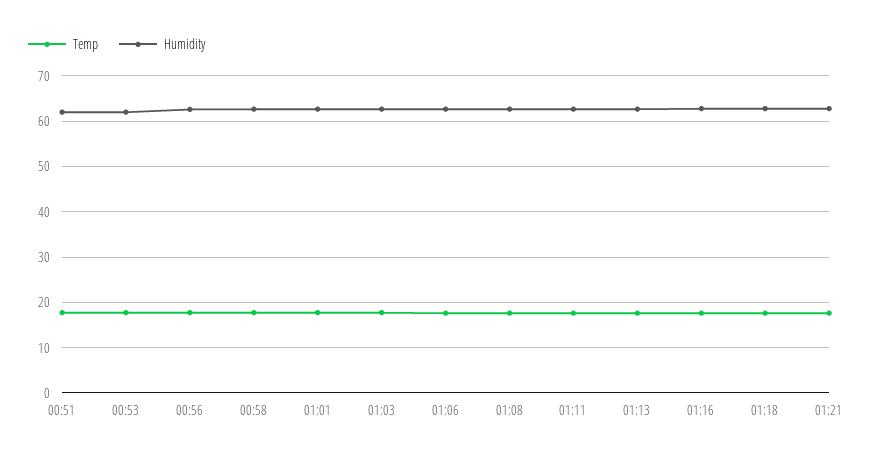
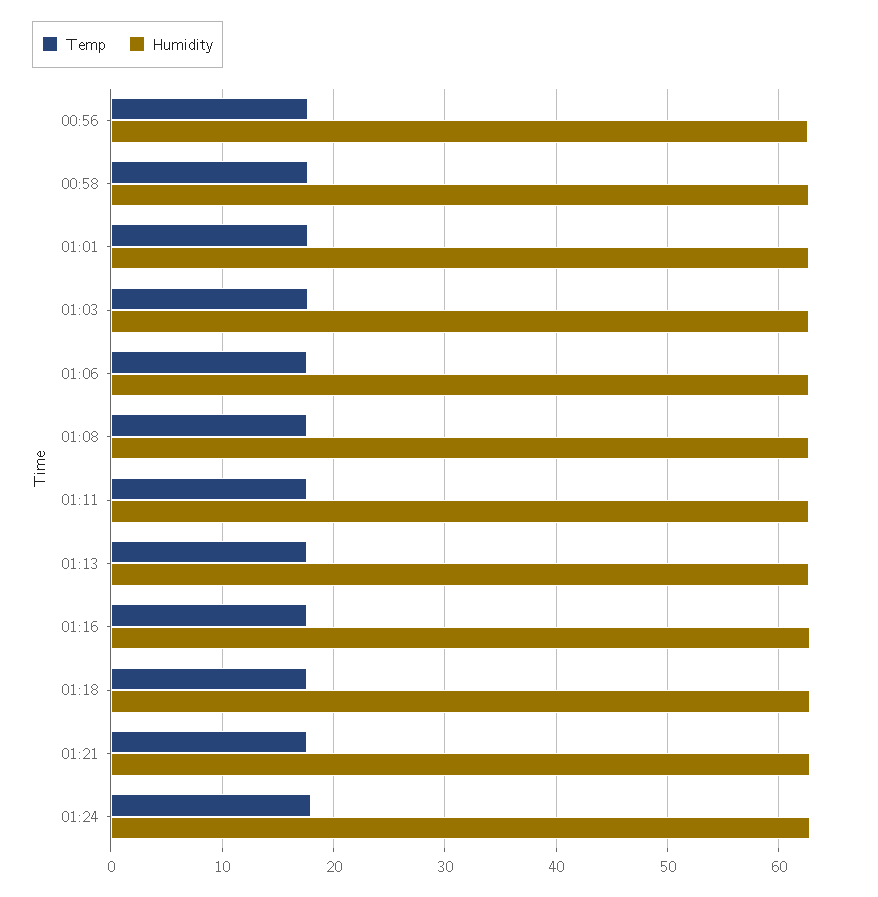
Temp, 00:51: 18 -> none
Humidity, 00:51: 62 -> none
Temp, 00:53: 18 -> none
Humidity, 00:53: 62 -> none
Temp, 01:24: none -> 18
Humidity, 01:24: none -> 63

